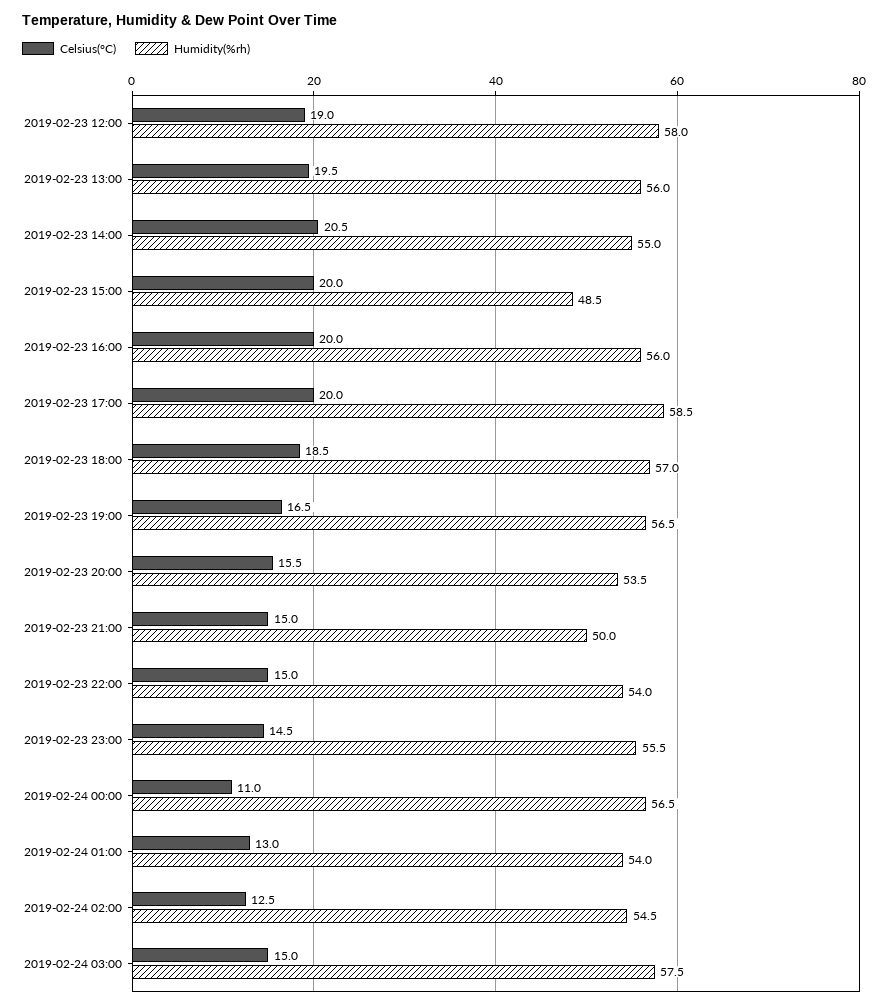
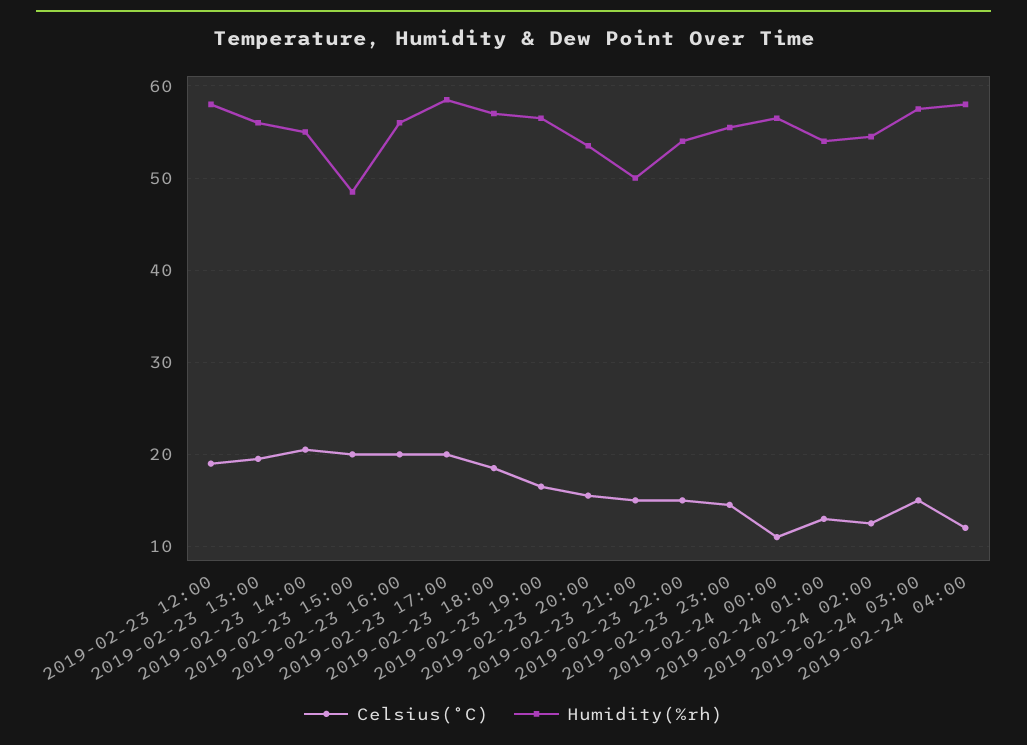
Celsius(°C), 2019-02-24 04:00: none -> 12
Humidity(%rh), 2019-02-24 04:00: none -> 58

